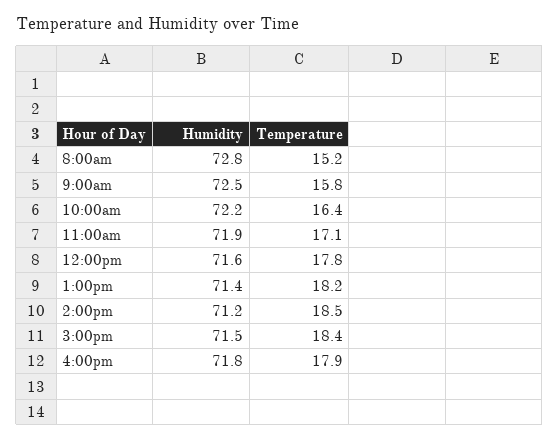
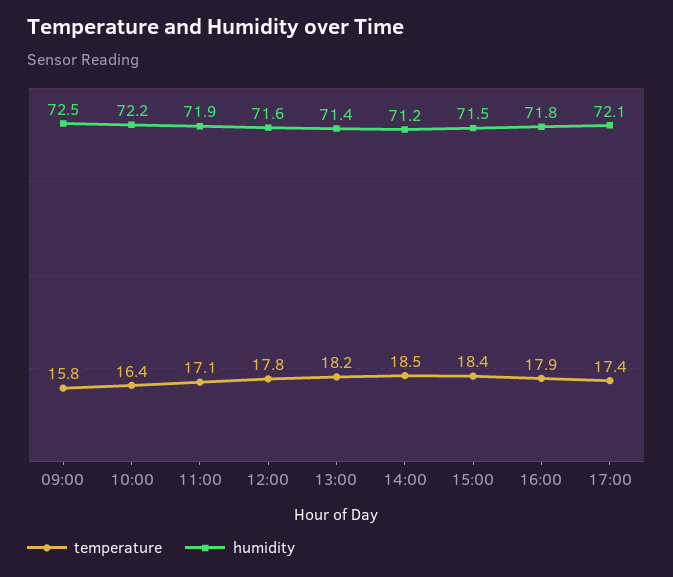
Humidity, 8:00am: 72.8 -> none
Temperature, 8:00am: 15.2 -> none
Temperature, 17:00: none -> 17.4
Humidity, 17:00: none -> 72.1

